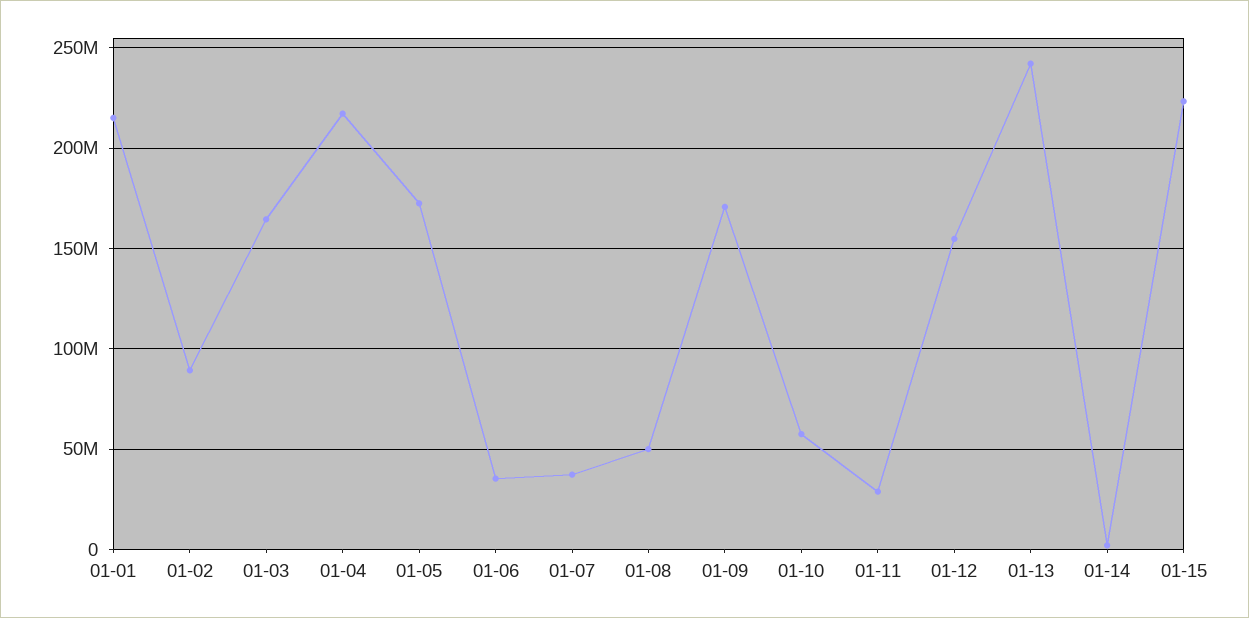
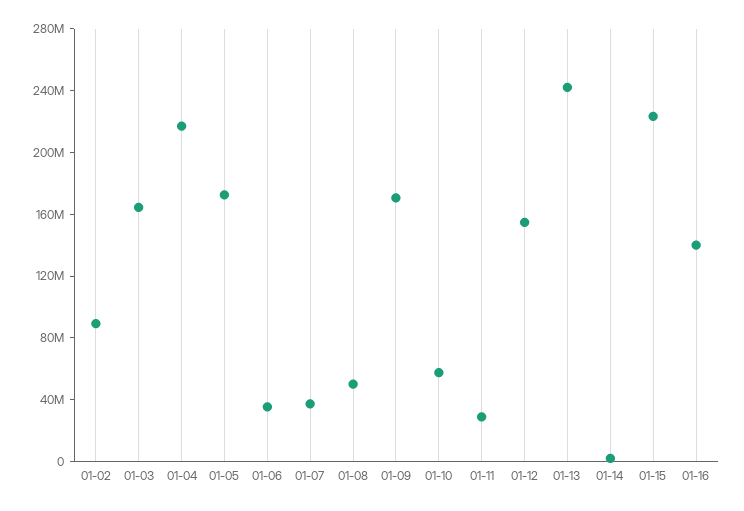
01-01: 215000000 -> none
01-16: none -> 140000000

